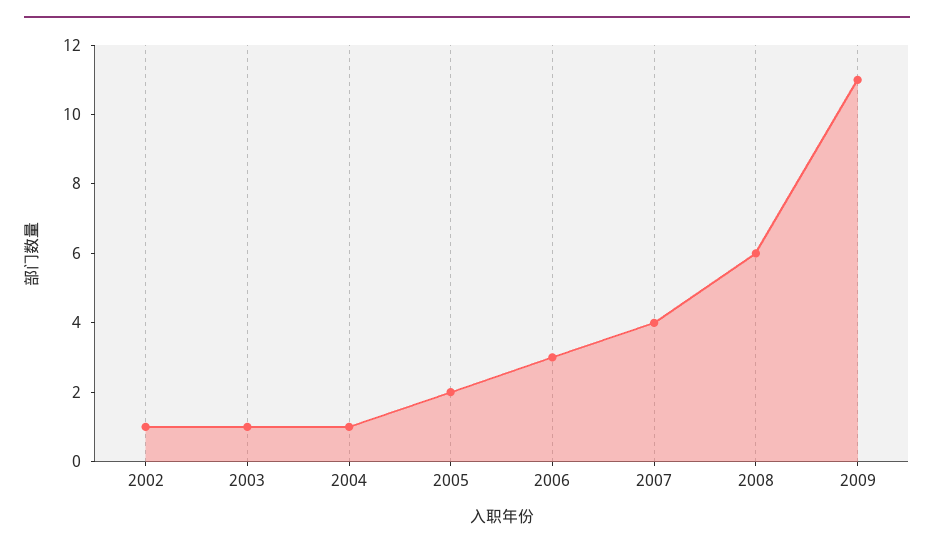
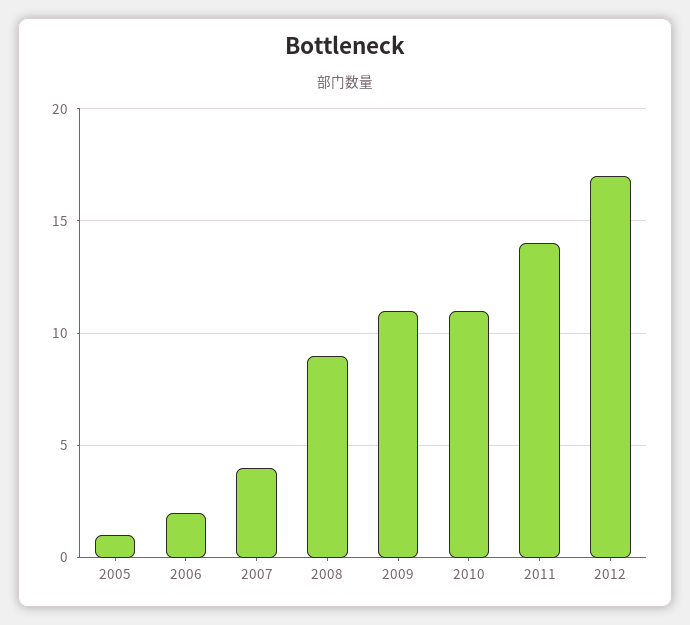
2002: 1 -> none
2003: 1 -> none
2004: 1 -> none
2005: 2 -> 1
2006: 3 -> 2
2008: 6 -> 9
2010: none -> 11
2011: none -> 14
2012: none -> 17

